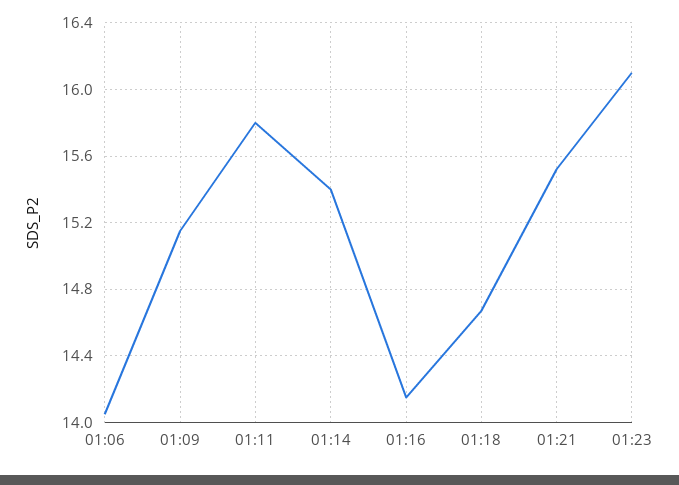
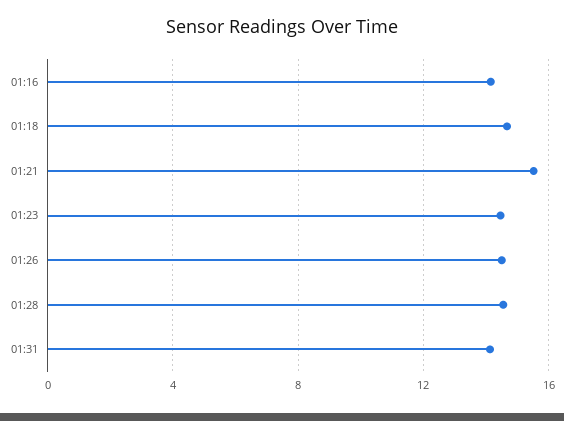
01:06: 14.05 -> none
01:09: 15.15 -> none
01:11: 15.8 -> none
01:14: 15.4 -> none
01:23: 16.1 -> 14.5
01:26: none -> 14.5
01:28: none -> 14.5
01:31: none -> 14

